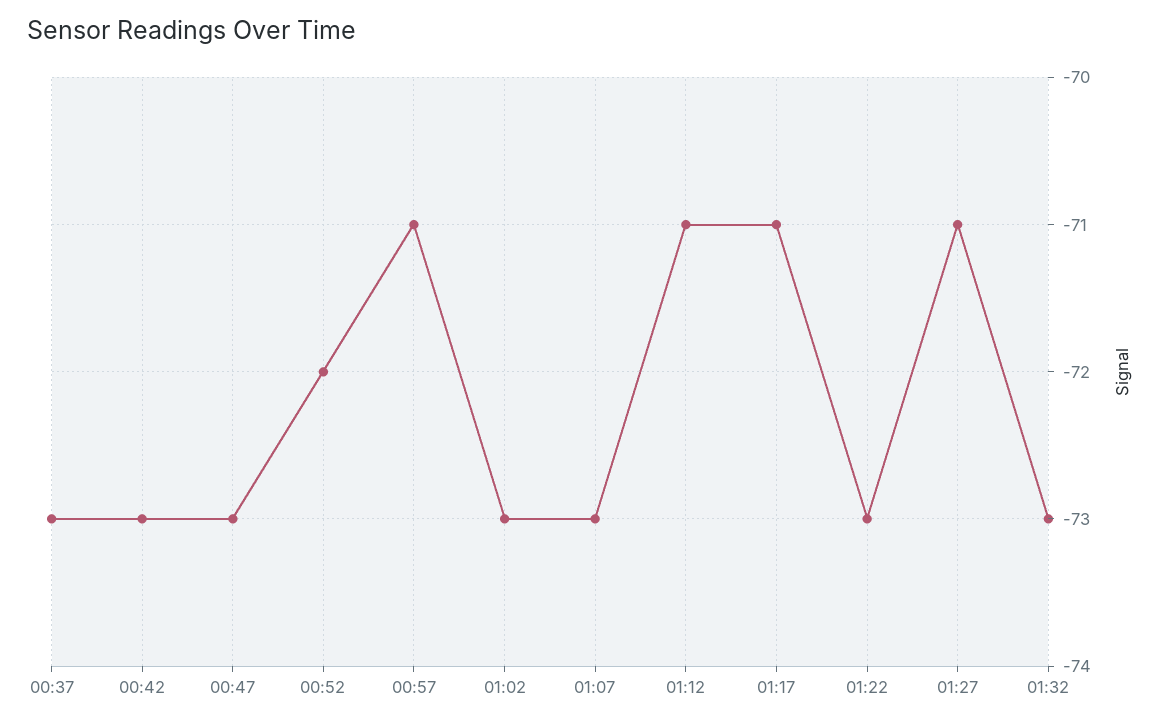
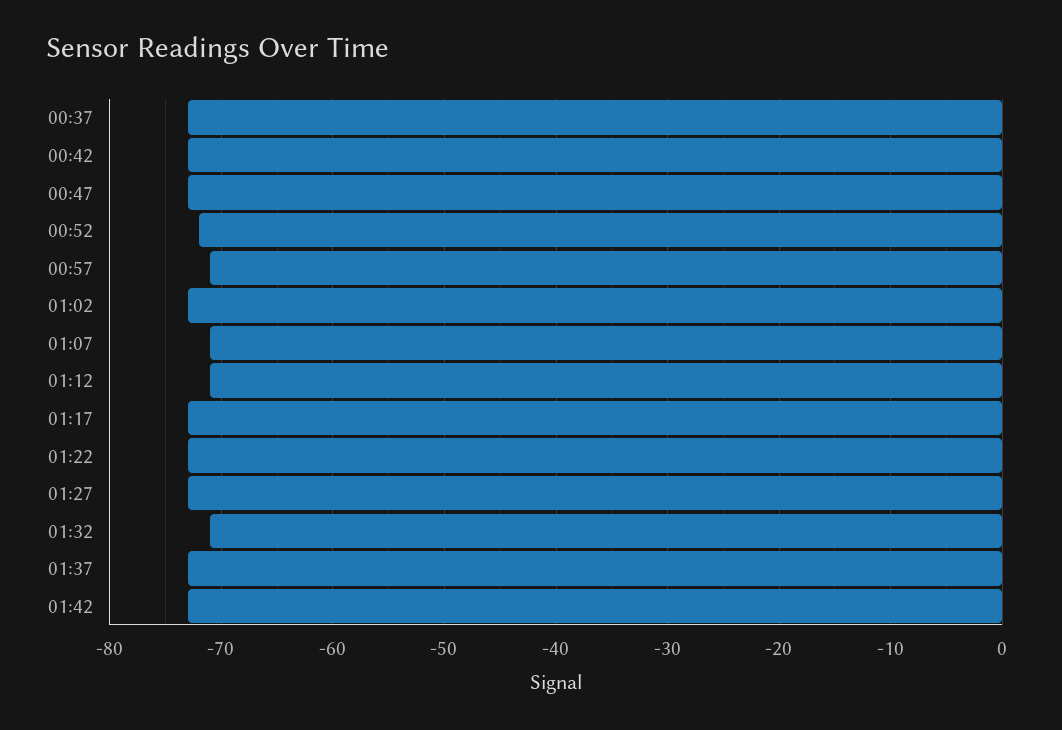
01:07: -73 -> -71
01:17: -71 -> -73
01:27: -71 -> -73
01:32: -73 -> -71
01:37: none -> -73
01:42: none -> -73

